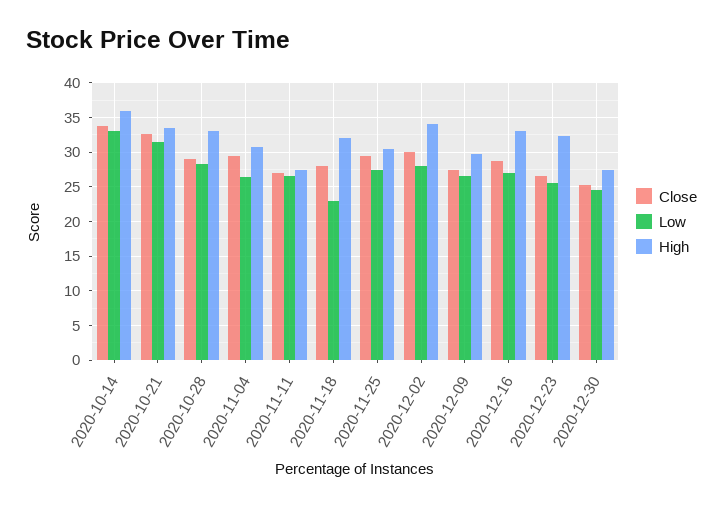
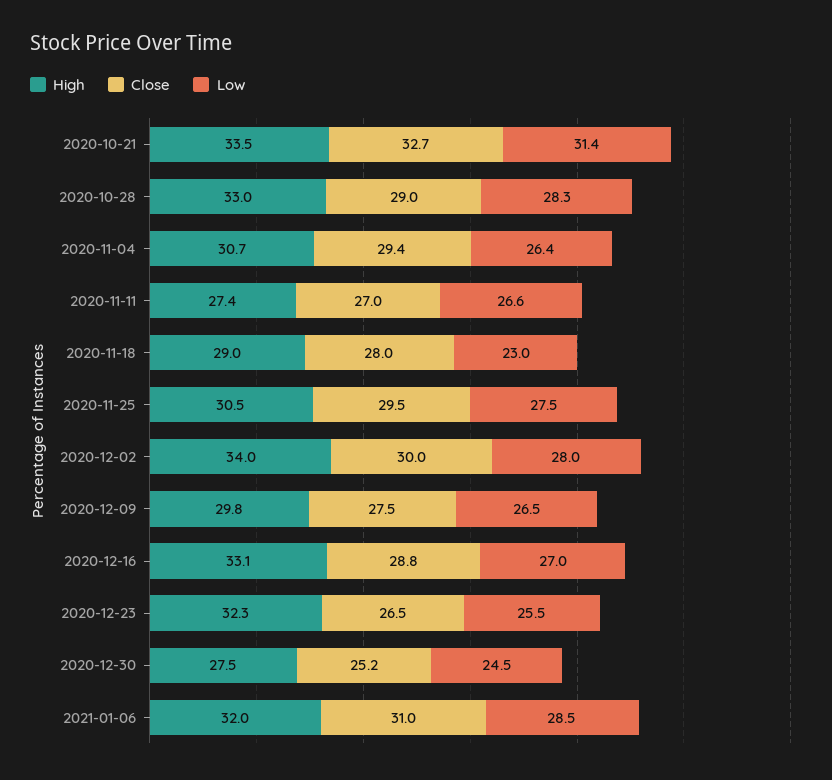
Close, 2020-10-14: 34 -> none
Low, 2020-10-14: 33 -> none
High, 2020-10-14: 36 -> none
High, 2020-11-18: 32 -> 29
High, 2021-01-06: none -> 32
Close, 2021-01-06: none -> 31
Low, 2021-01-06: none -> 28.5

